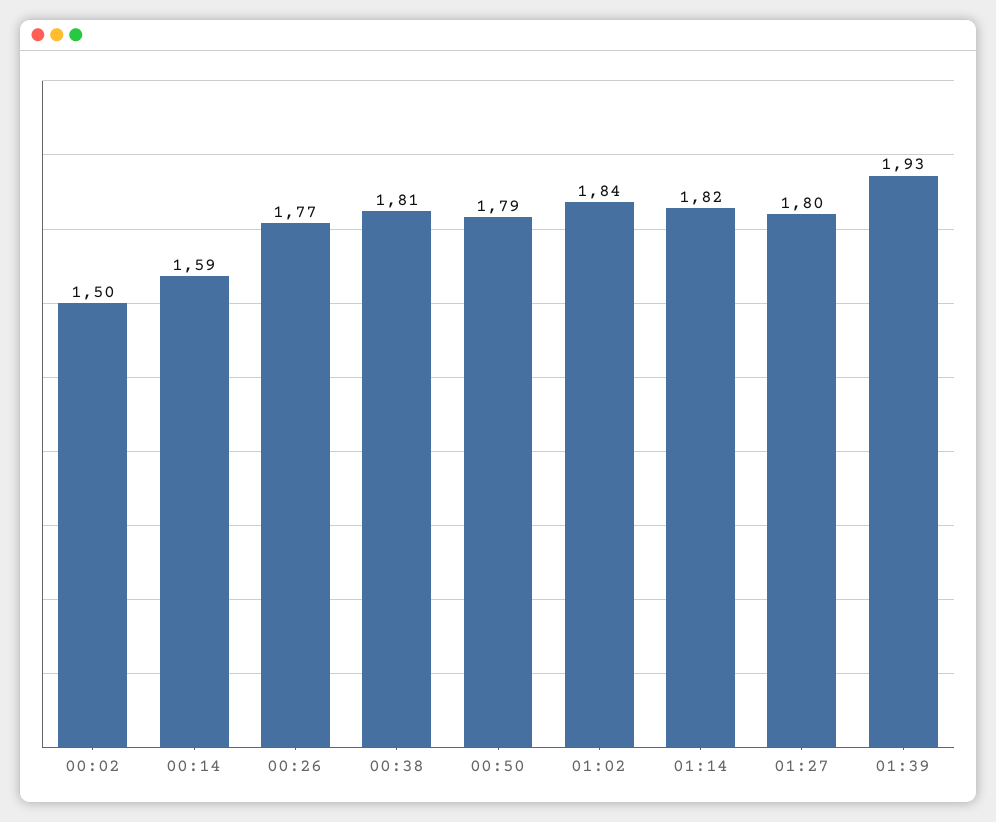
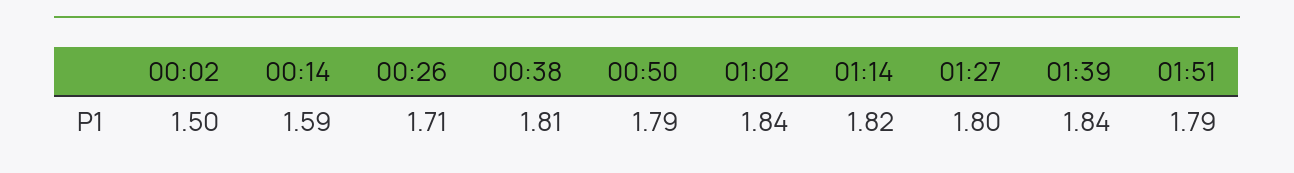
00:26: 1.77 -> 1.71
01:39: 1.93 -> 1.84
01:51: none -> 1.79

